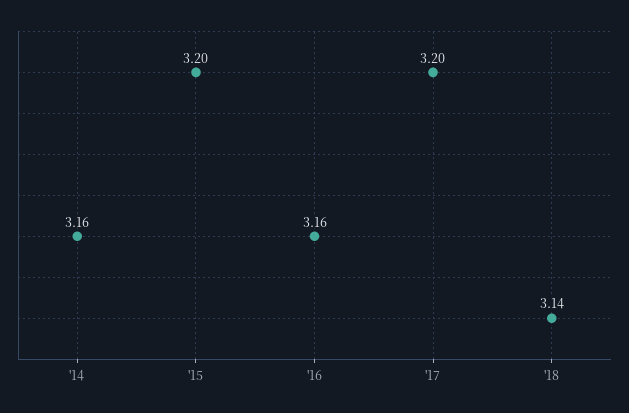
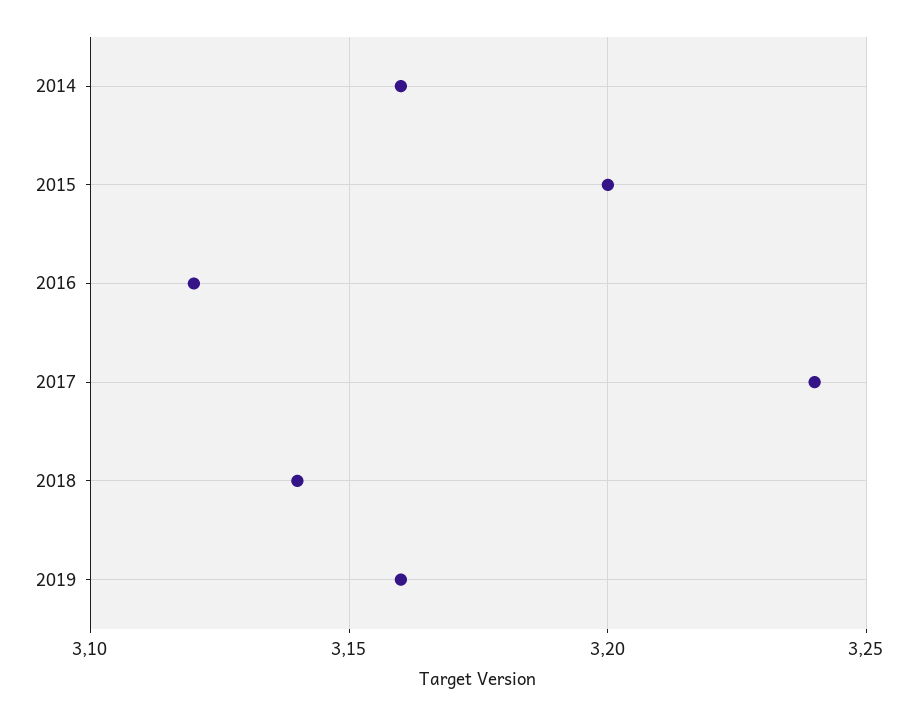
'16: 3.16 -> 3.12
'17: 3.2 -> 3.24
2019: none -> 3.16

